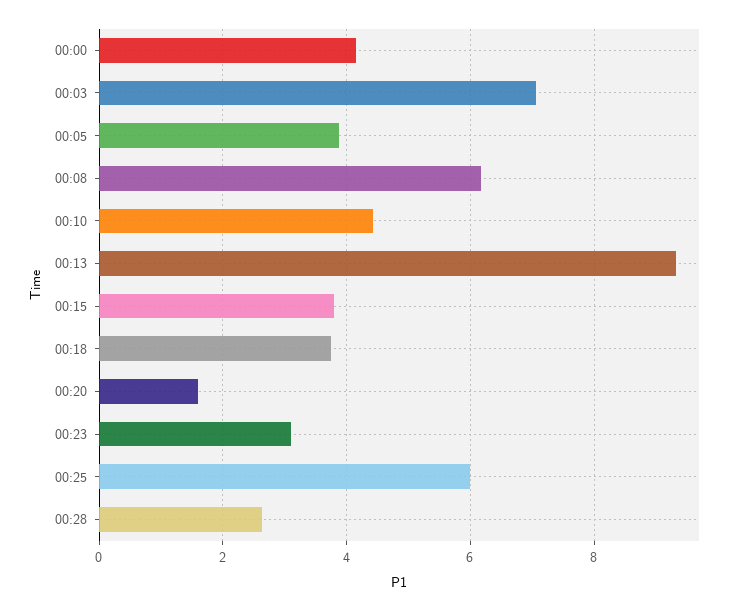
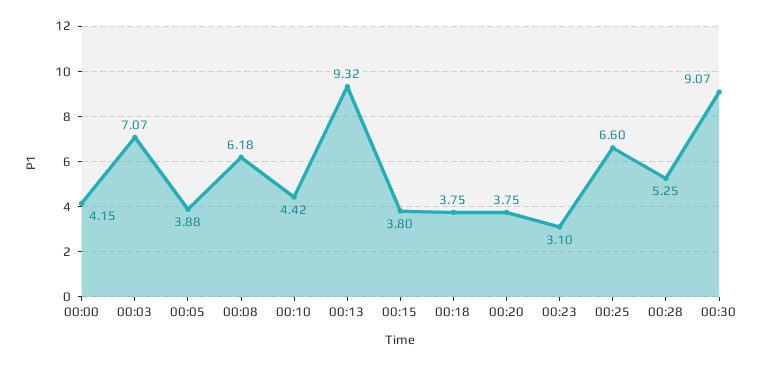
00:20: 1.6 -> 3.75
00:25: 6 -> 6.6
00:28: 2.6 -> 5.25
00:30: none -> 9.07

